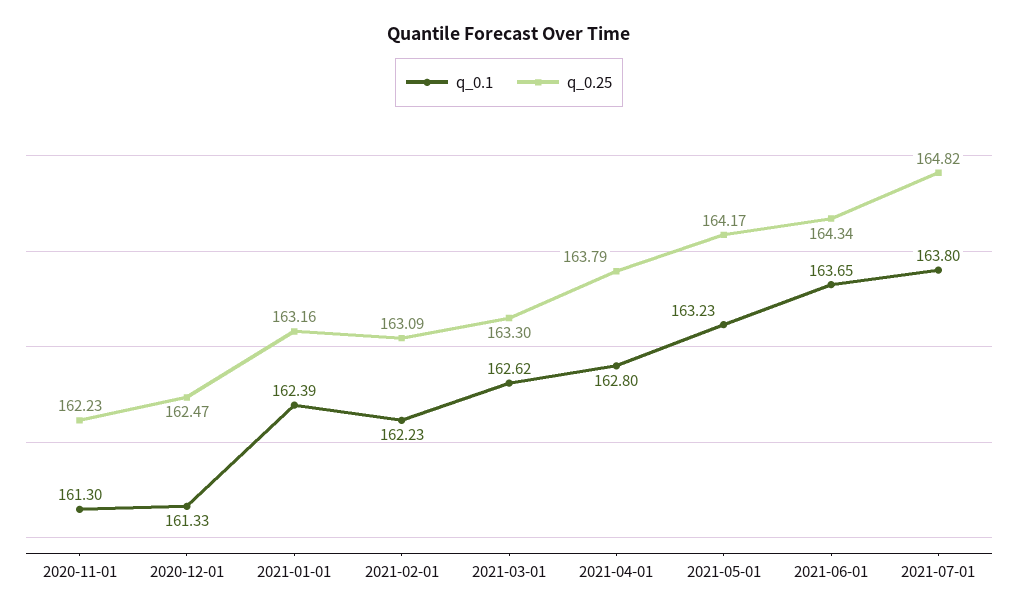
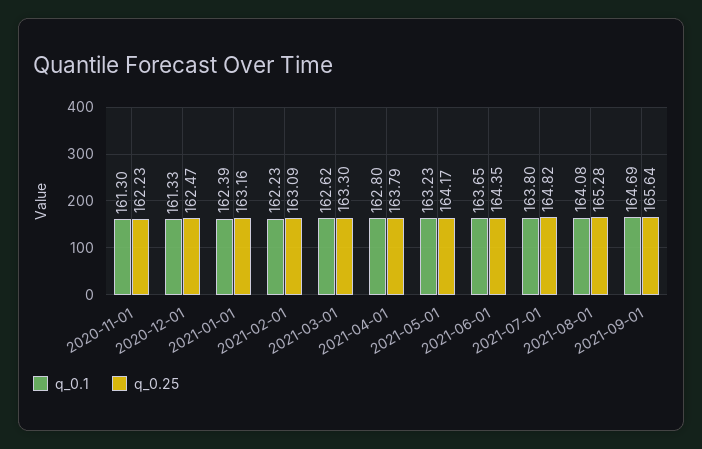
q_0.25, 2021-06-01: 164.34 -> 164.35
q_0.1, 2021-08-01: none -> 164.08
q_0.25, 2021-08-01: none -> 165.28
q_0.1, 2021-09-01: none -> 164.69
q_0.25, 2021-09-01: none -> 165.64

